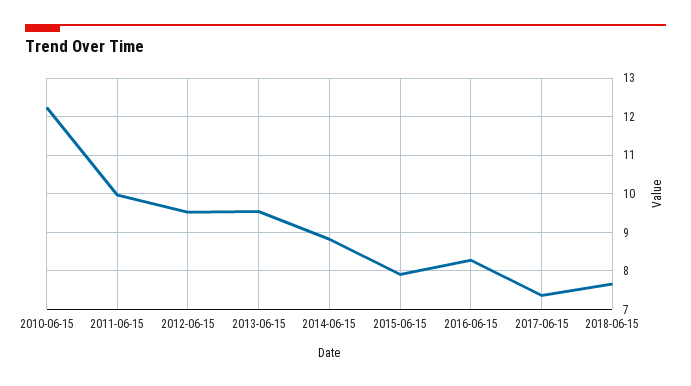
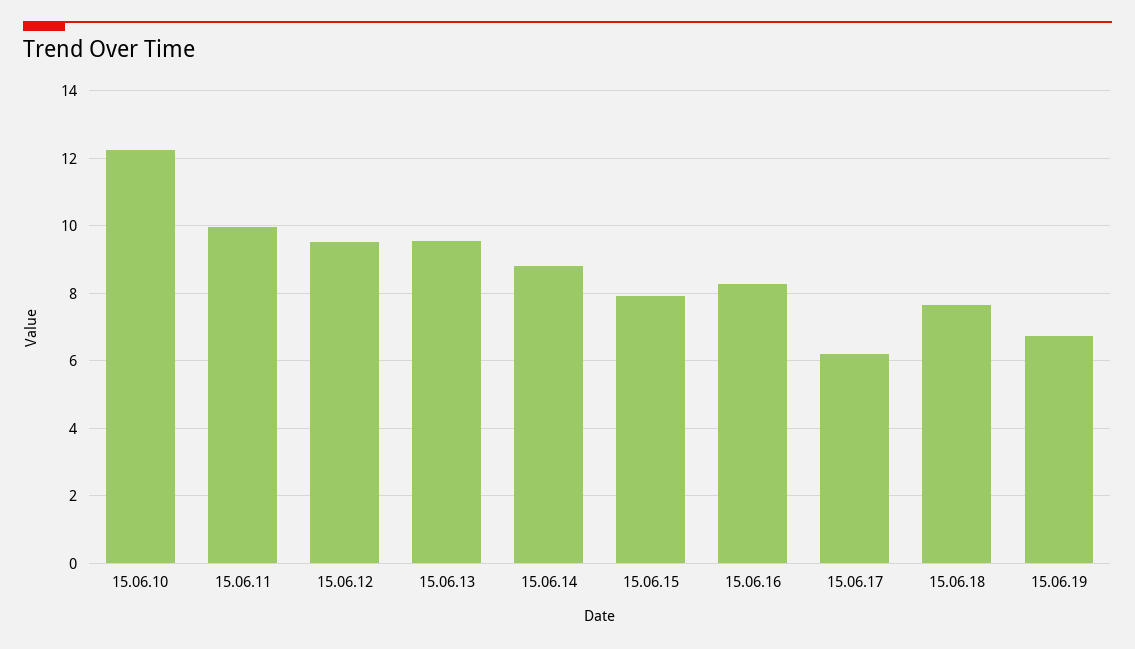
2017-06-15: 7.4 -> 6.2
15.06.19: none -> 6.8

